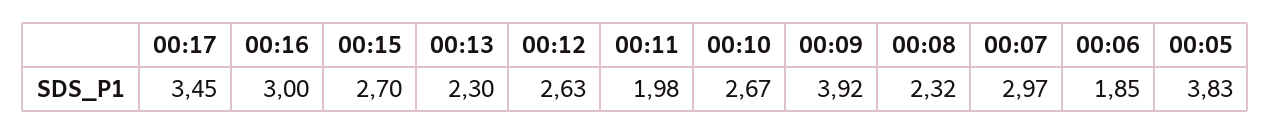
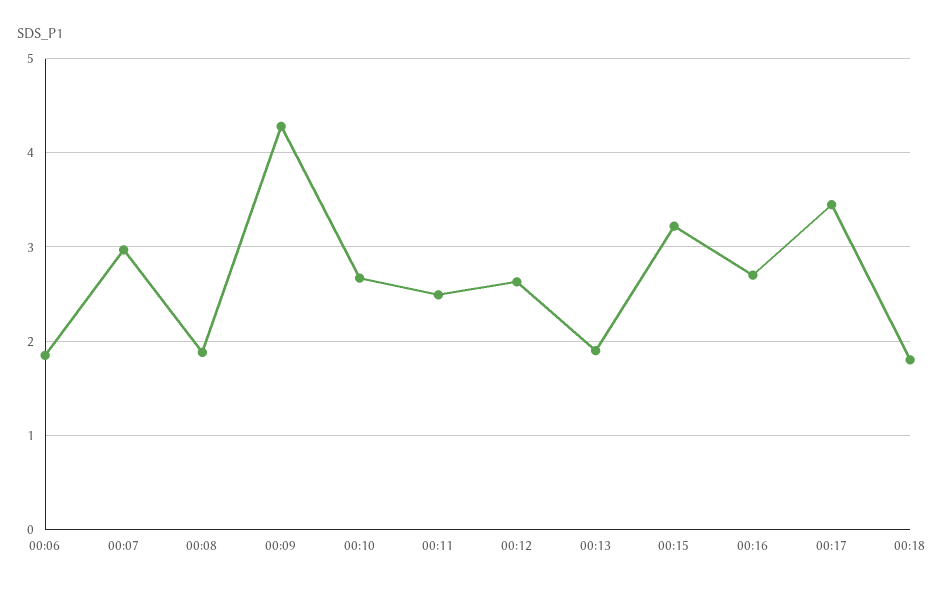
00:16: 3 -> 2.7
00:15: 2.7 -> 3.2
00:13: 2.3 -> 1.9
00:11: 1.98 -> 2.5
00:09: 3.92 -> 4.3
00:08: 2.32 -> 1.9
00:05: 3.83 -> none
00:18: none -> 1.8

